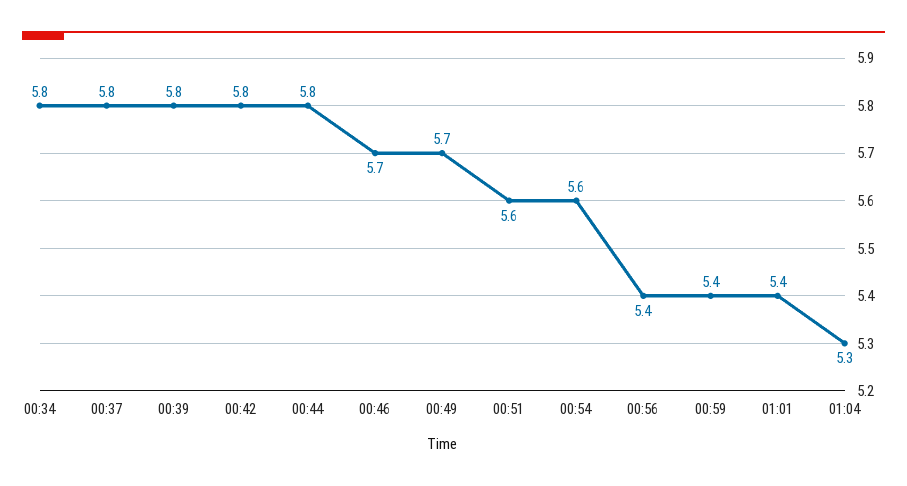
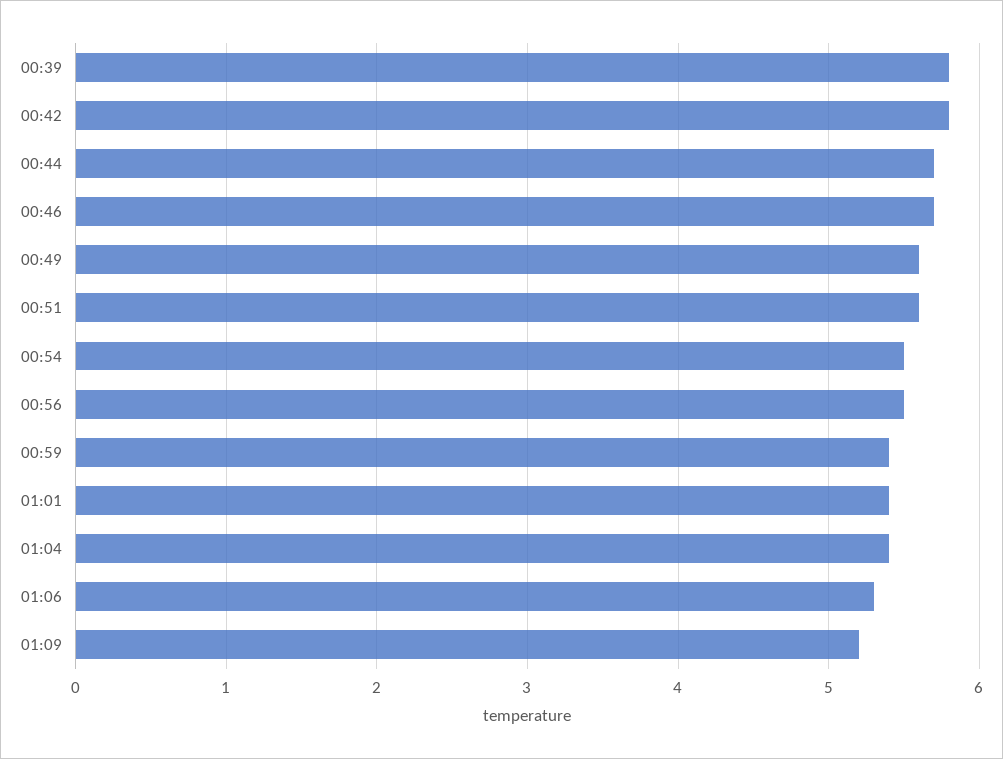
00:34: 5.8 -> none
00:37: 5.8 -> none
00:44: 5.8 -> 5.7
00:49: 5.7 -> 5.6
00:54: 5.6 -> 5.5
00:56: 5.4 -> 5.5
01:04: 5.3 -> 5.4
01:06: none -> 5.3
01:09: none -> 5.2

